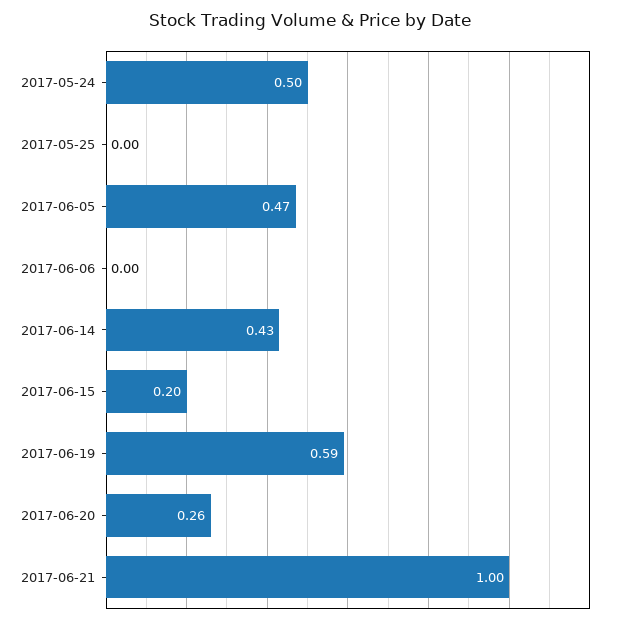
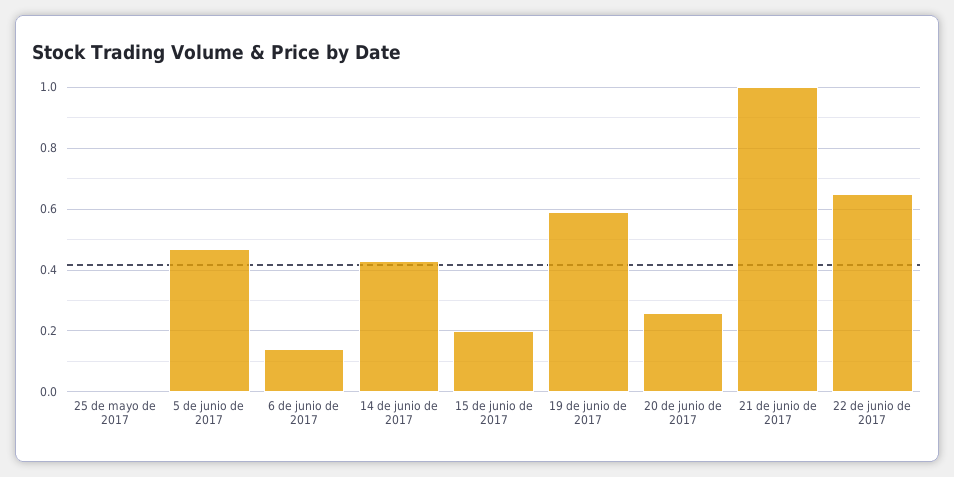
2017-05-24: 0.5 -> none
2017-06-06: 0 -> 0.15
22 de junio de 2017: none -> 0.65

